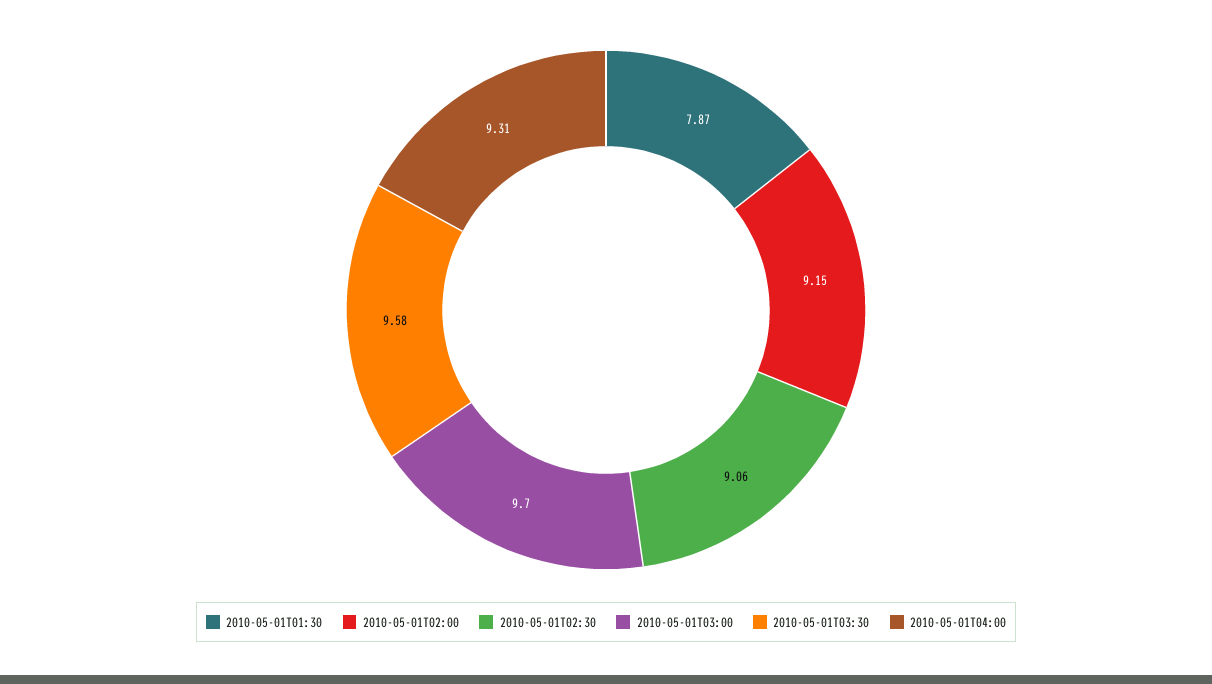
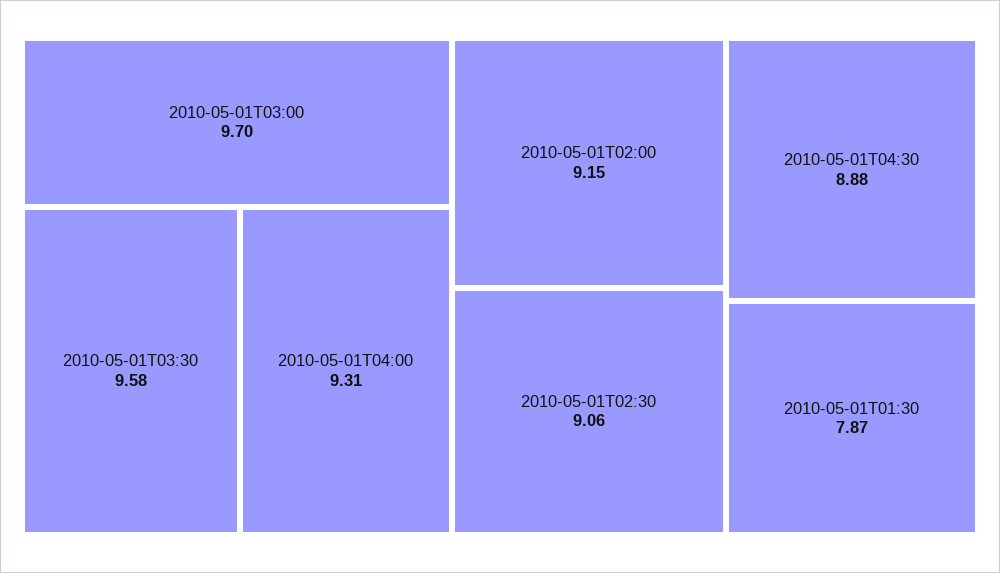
2010-05-01T04:30: none -> 8.88

